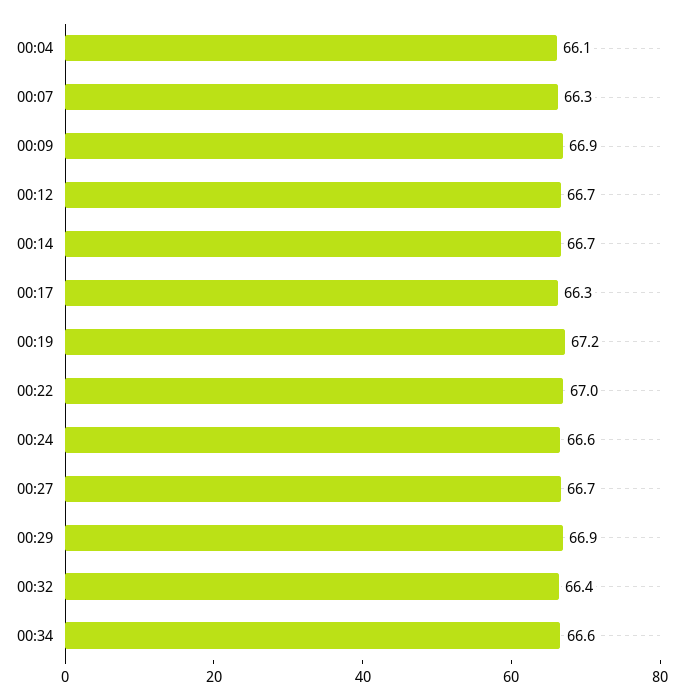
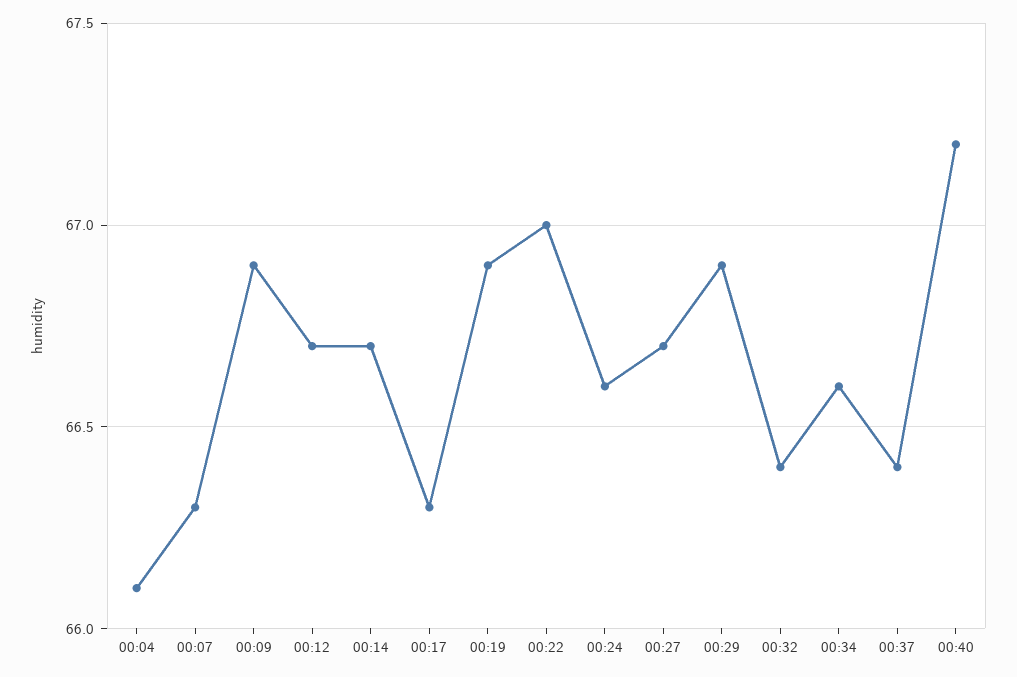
00:19: 67.2 -> 66.9
00:37: none -> 66.4
00:40: none -> 67.2

